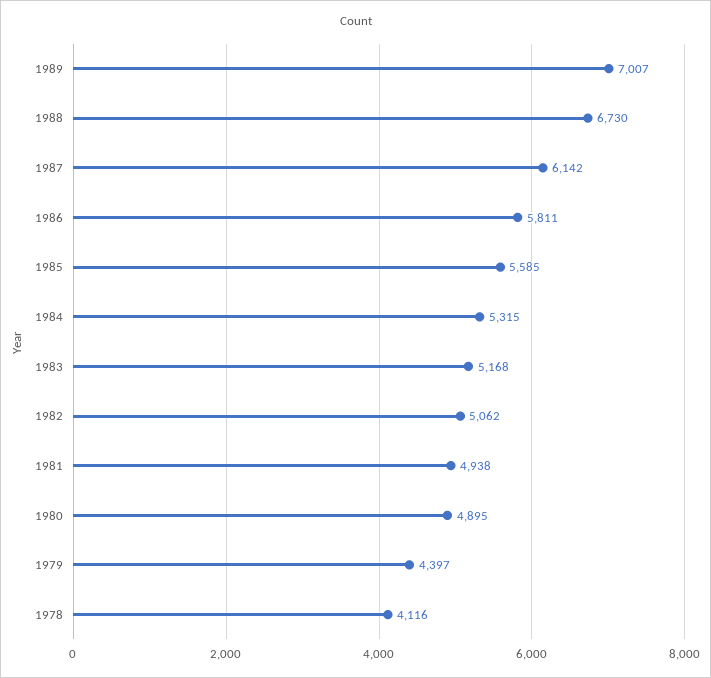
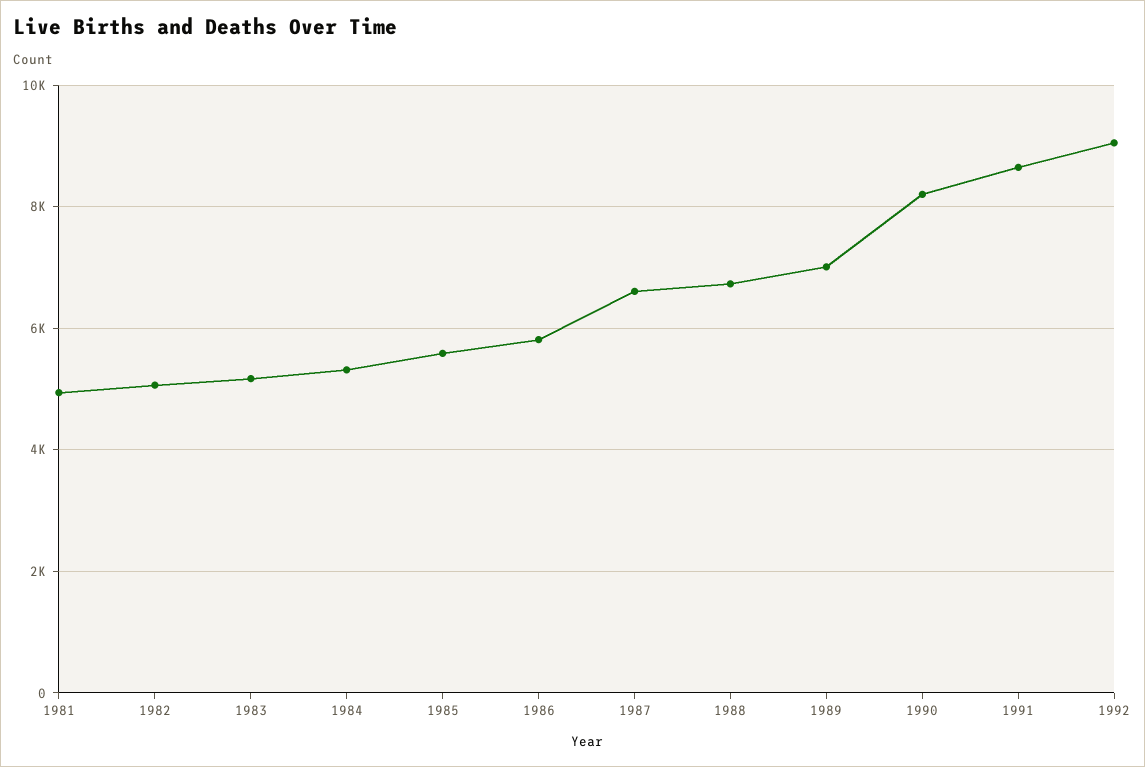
1987: 6142 -> 6600
1980: 4895 -> none
1979: 4397 -> none
1978: 4116 -> none
1990: none -> 8200
1991: none -> 8600
1992: none -> 9000

